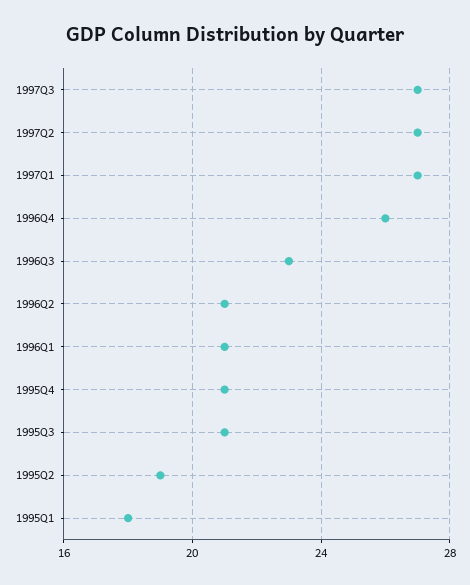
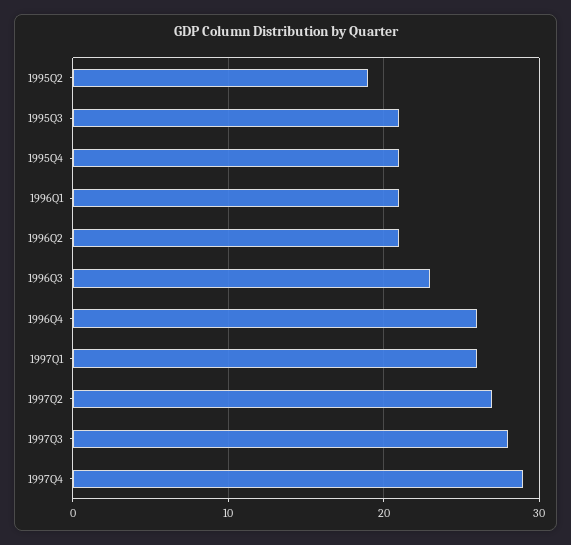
1997Q3: 27 -> 28
1997Q1: 27 -> 26
1995Q1: 18 -> none
1997Q4: none -> 29

